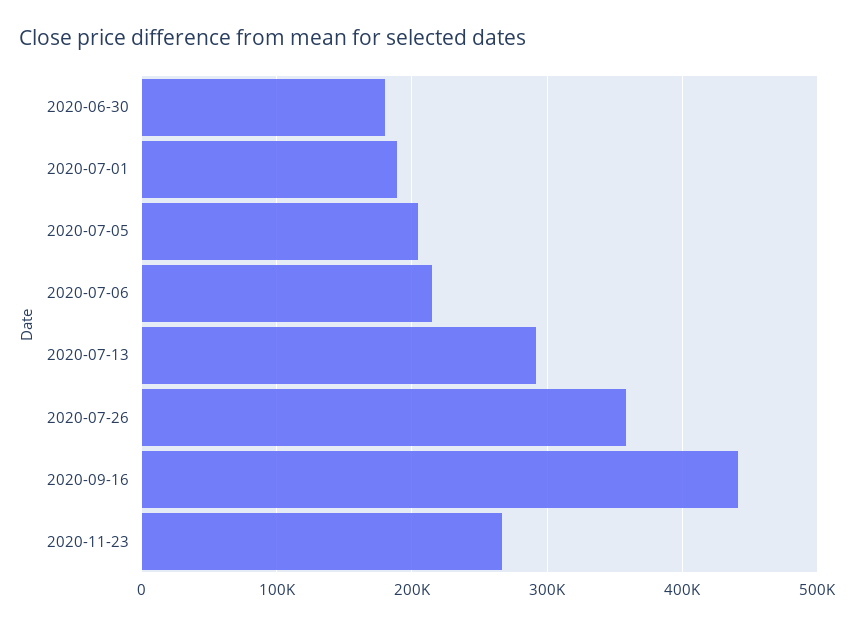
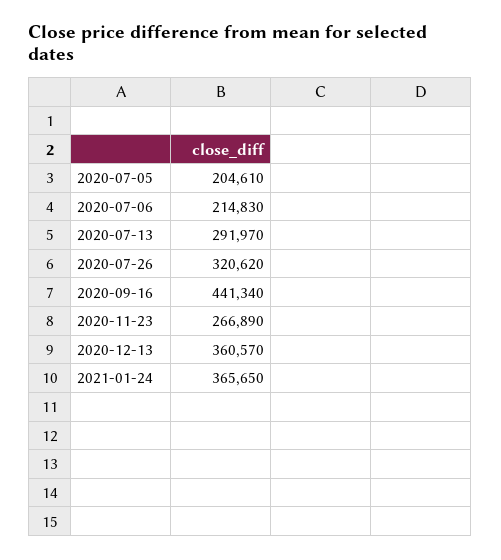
2020-06-30: 180000 -> none
2020-07-01: 190000 -> none
2020-07-26: 360000 -> 320620
2020-12-13: none -> 360570
2021-01-24: none -> 365650

